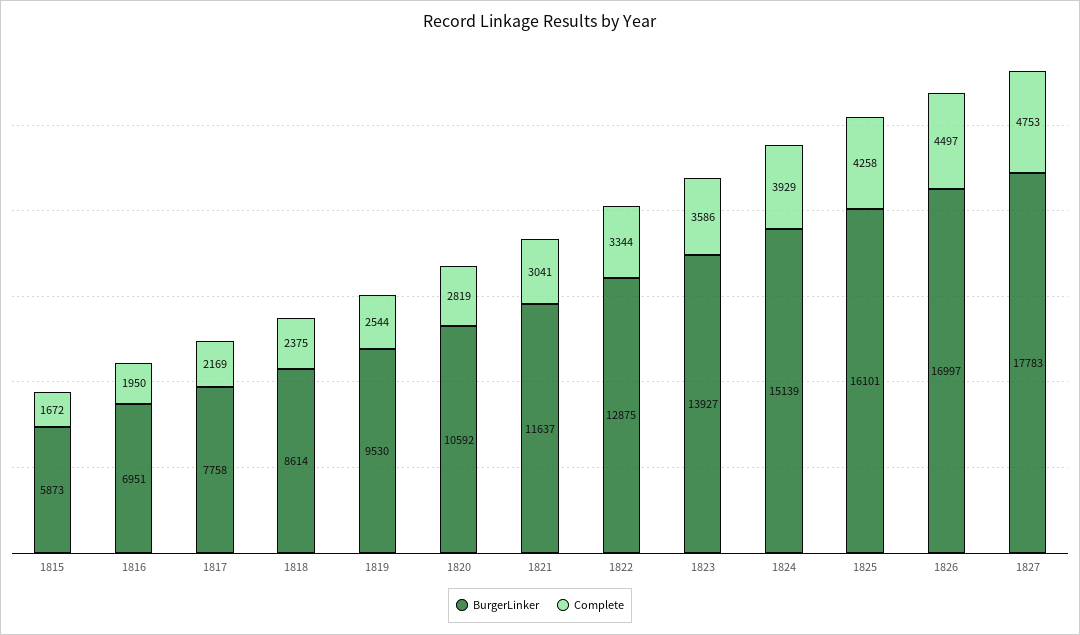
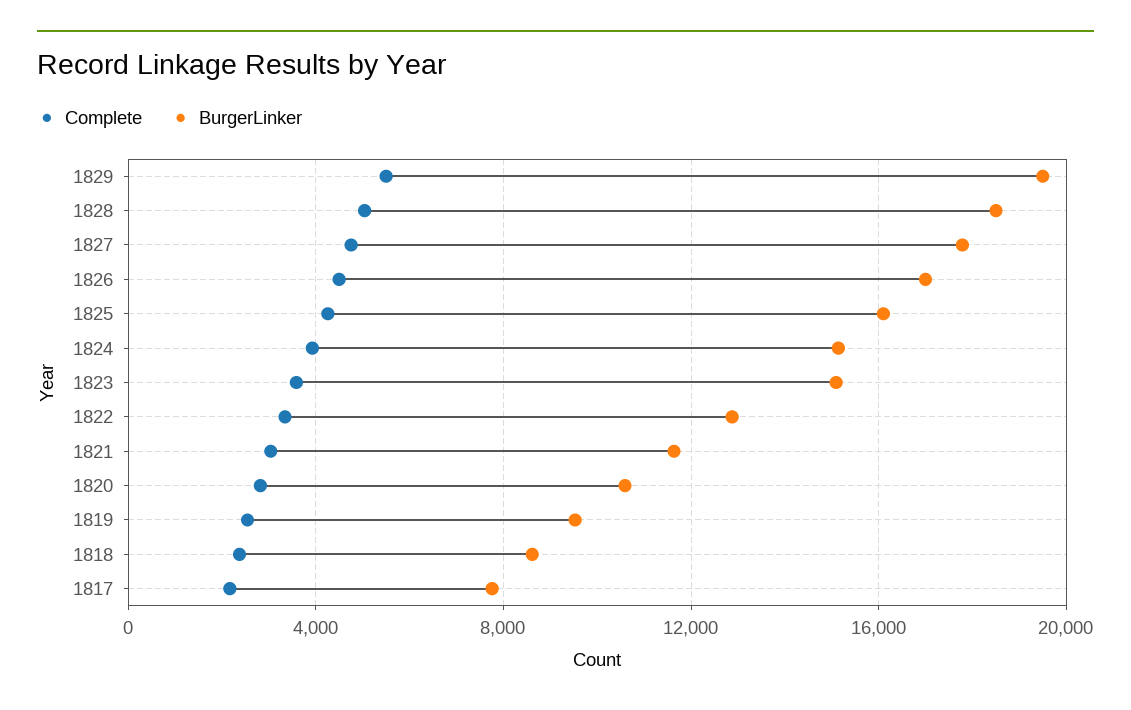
BurgerLinker, 1815: 5873 -> none
Complete, 1815: 1672 -> none
BurgerLinker, 1816: 6951 -> none
Complete, 1816: 1950 -> none
BurgerLinker, 1823: 13927 -> 15000
Complete, 1829: none -> 5500
BurgerLinker, 1829: none -> 19500
Complete, 1828: none -> 5000
BurgerLinker, 1828: none -> 18500

